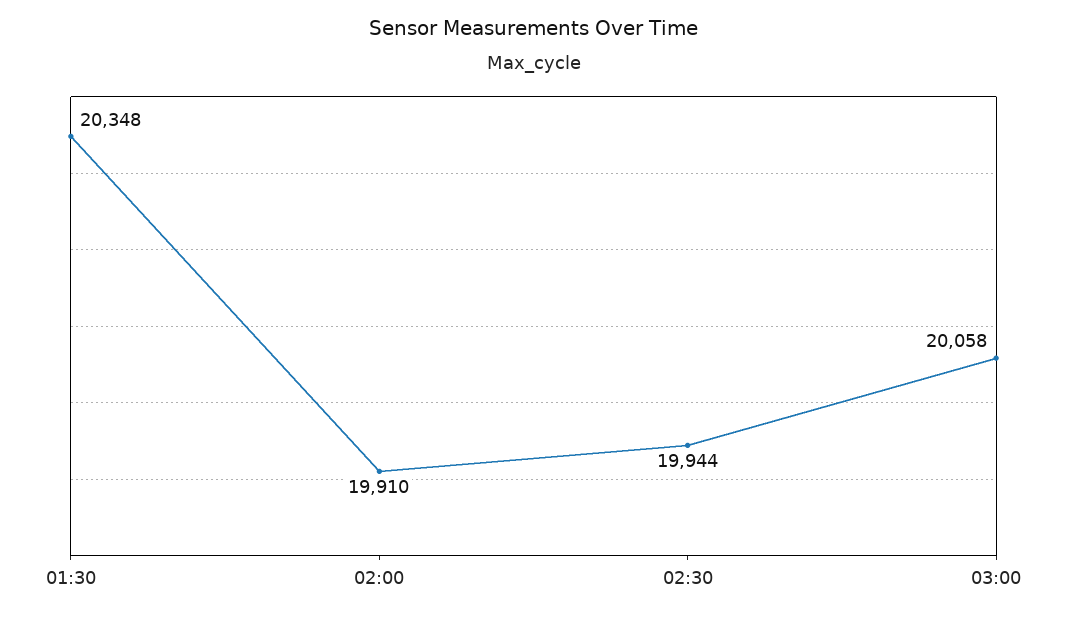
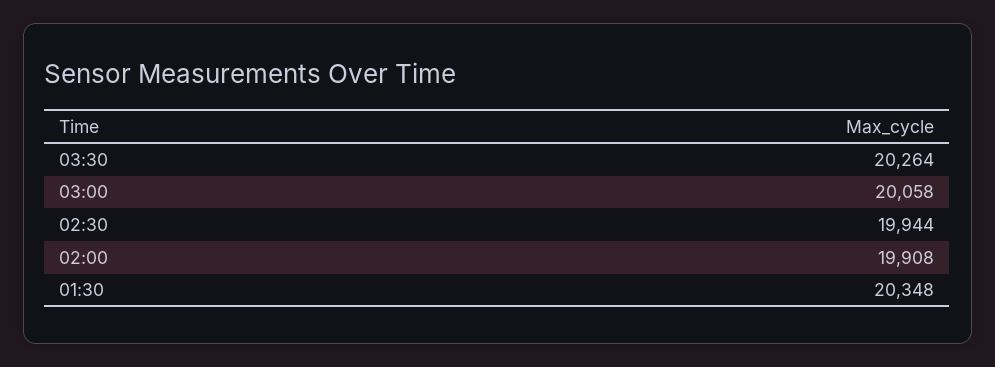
02:00: 19910 -> 19908
03:30: none -> 20264

